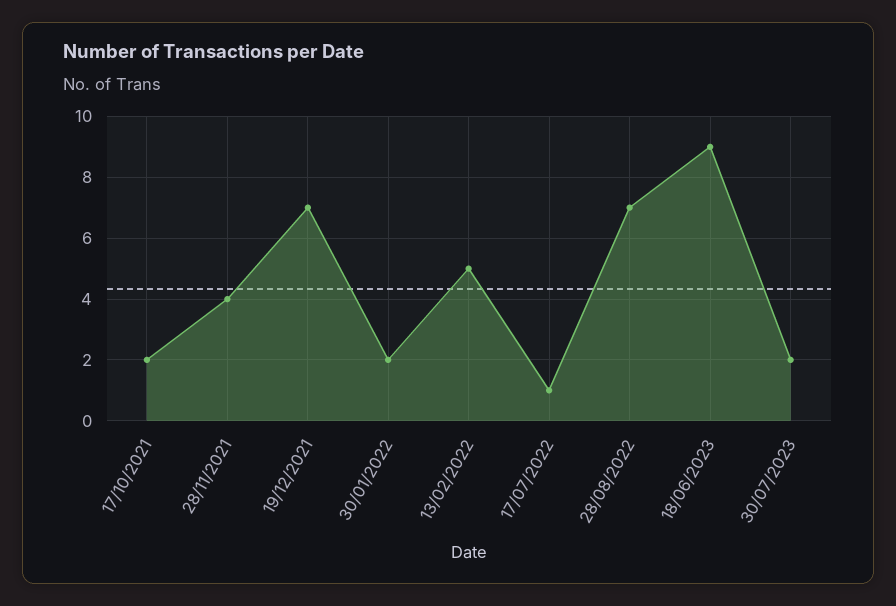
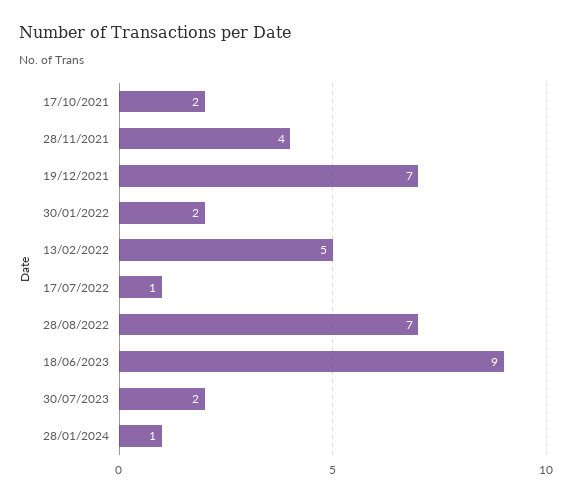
28/01/2024: none -> 1

